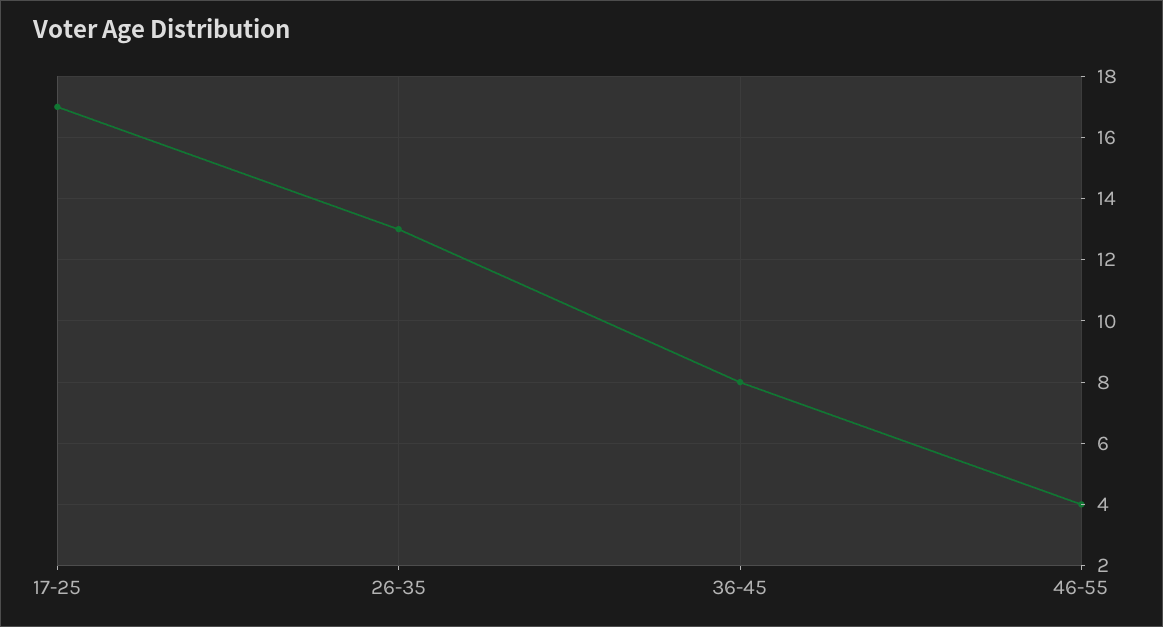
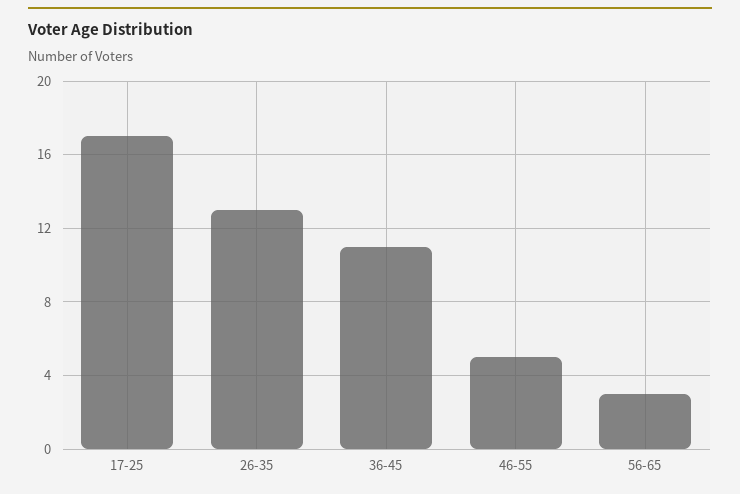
36-45: 8 -> 11
46-55: 4 -> 5
56-65: none -> 3

